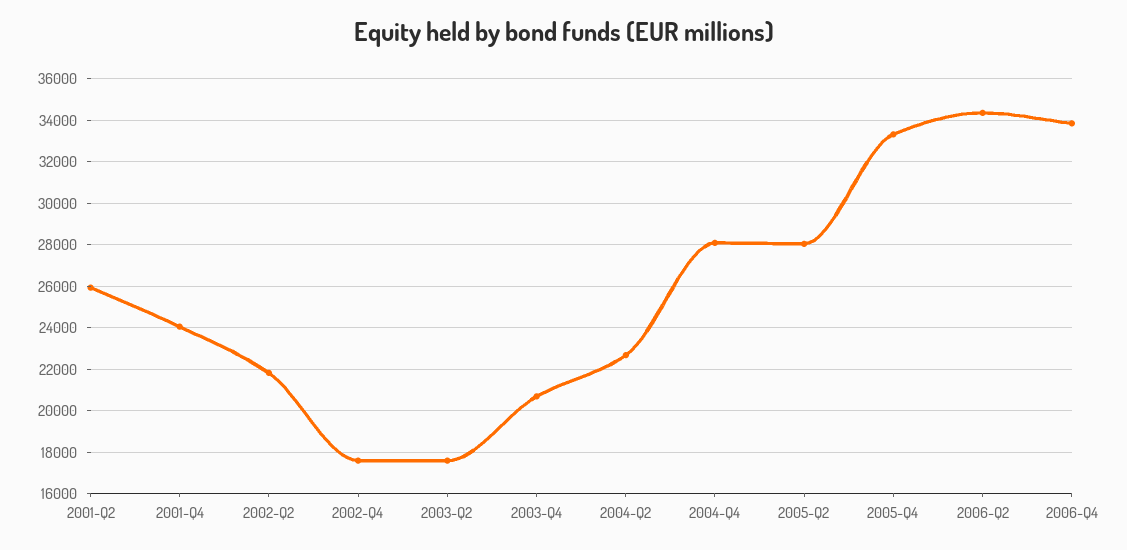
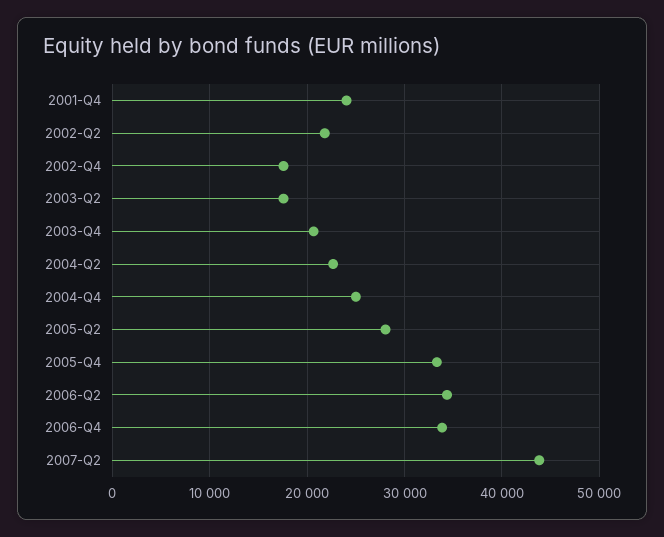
2001-Q2: 26000 -> none
2004-Q4: 28000 -> 25000
2007-Q2: none -> 44000

